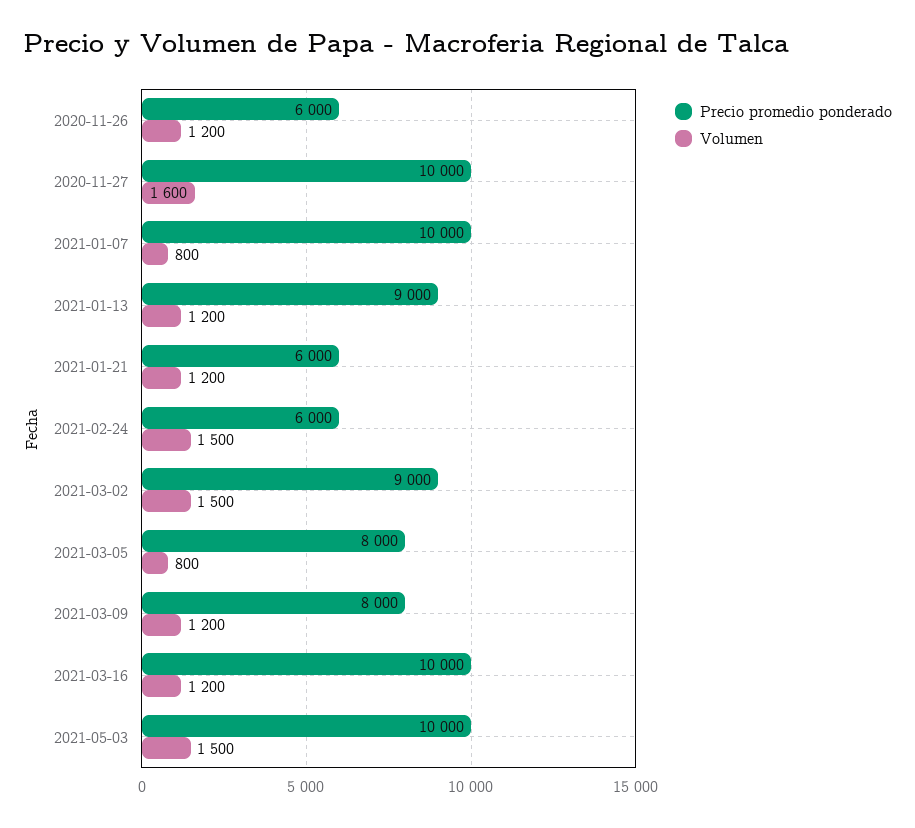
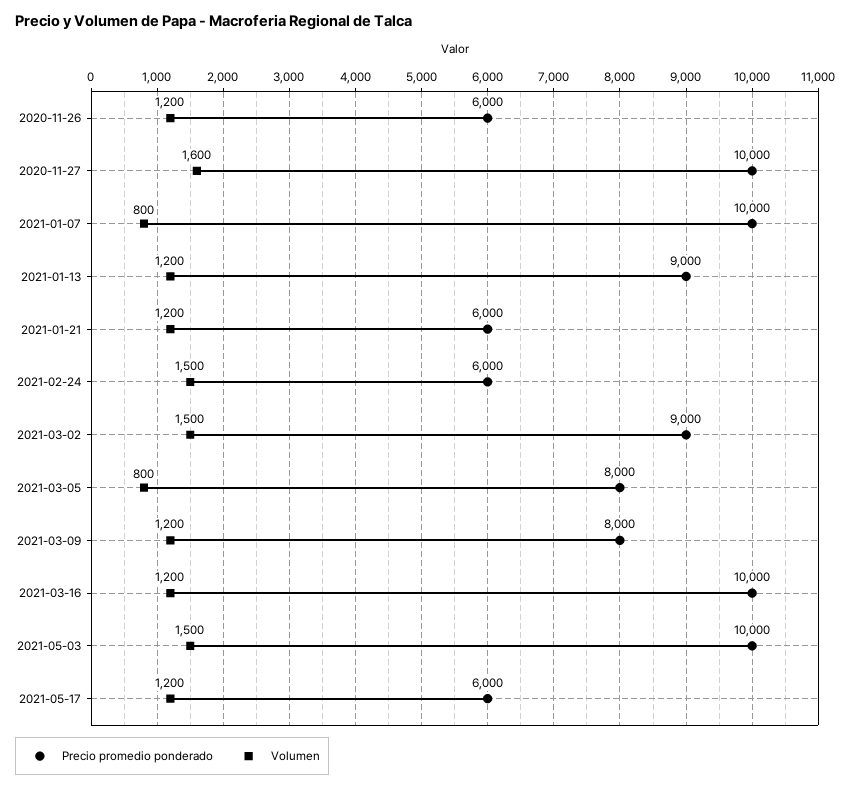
Precio promedio ponderado, 2021-05-17: none -> 6000
Volumen, 2021-05-17: none -> 1200

